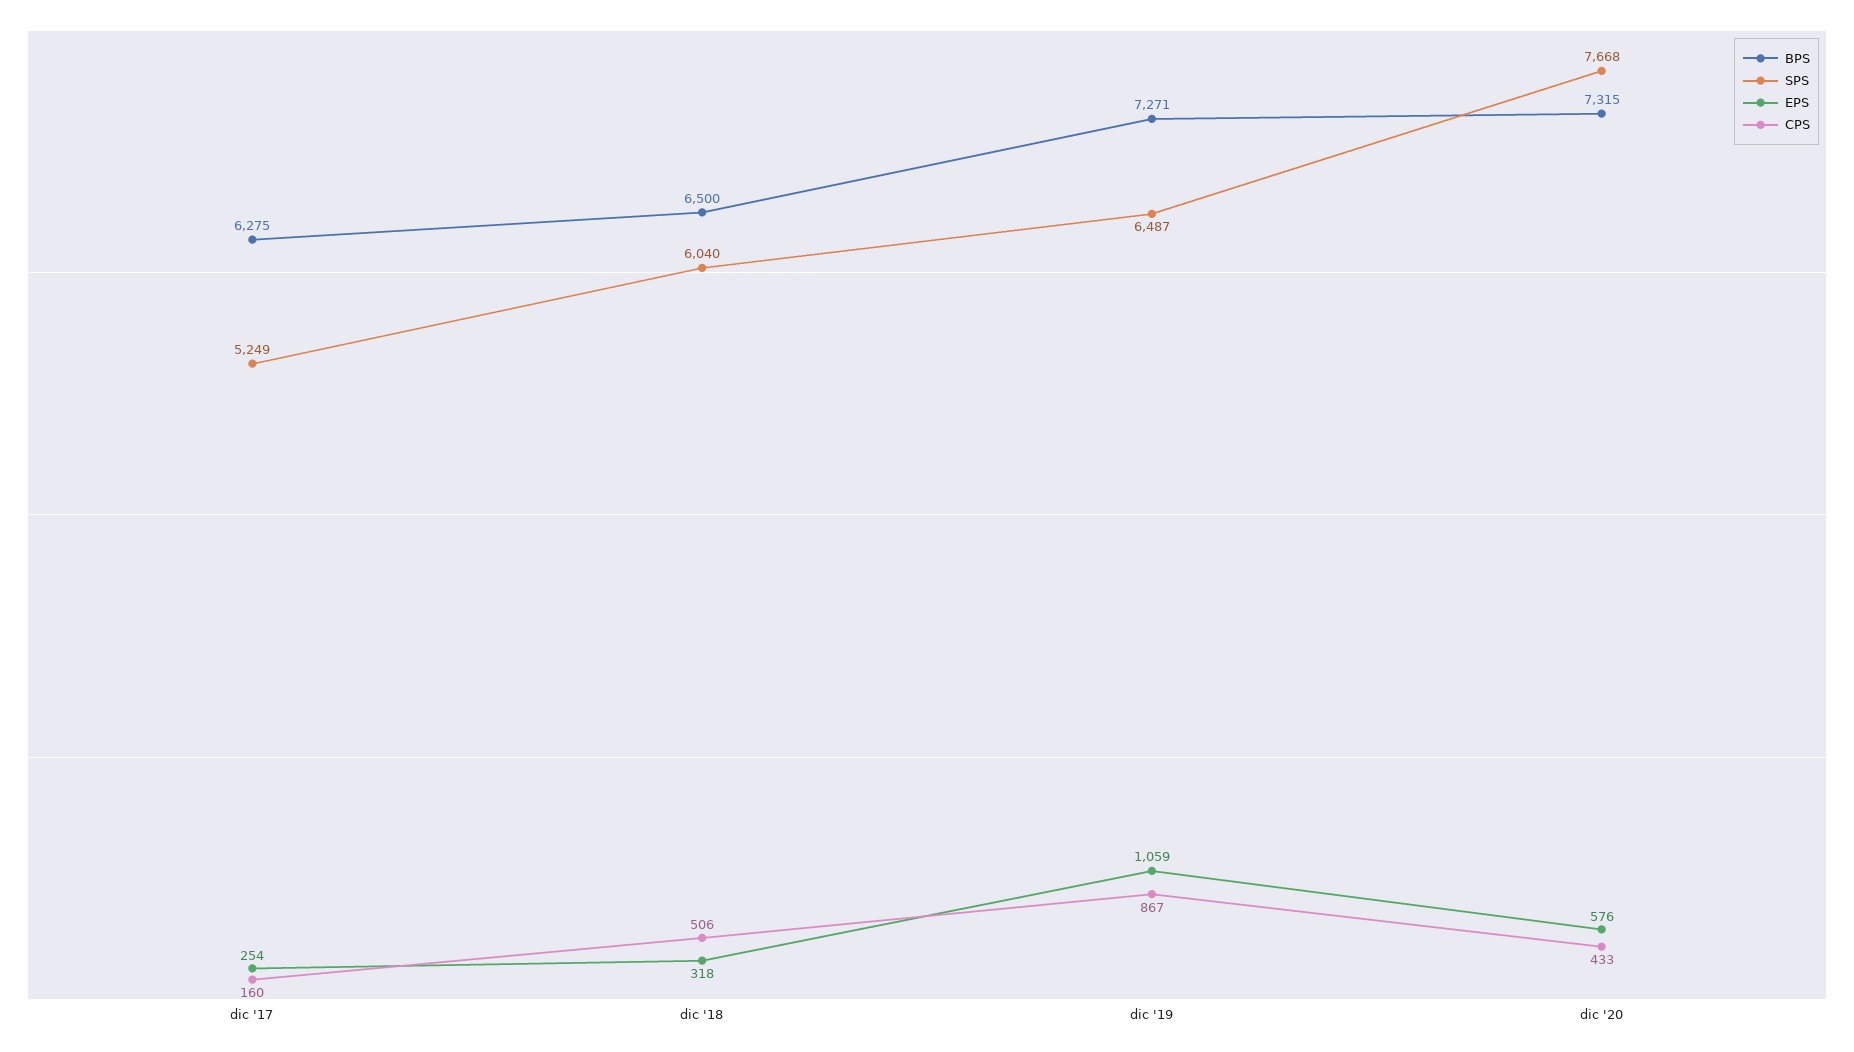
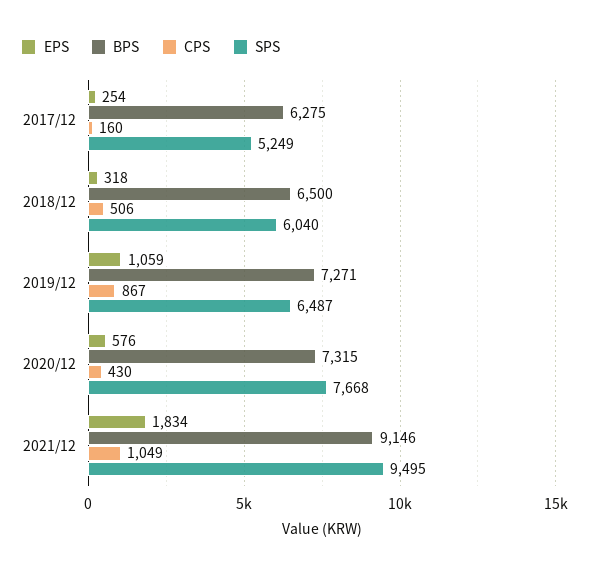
CPS, dic '20: 433 -> 430
EPS, 2021/12: none -> 1834
BPS, 2021/12: none -> 9146
CPS, 2021/12: none -> 1049
SPS, 2021/12: none -> 9495

